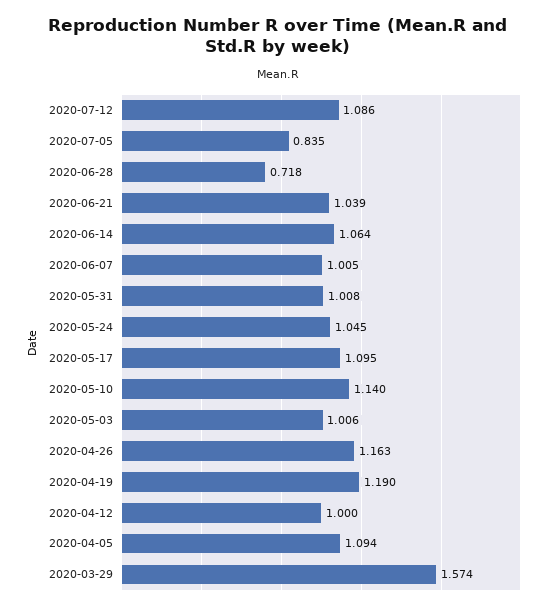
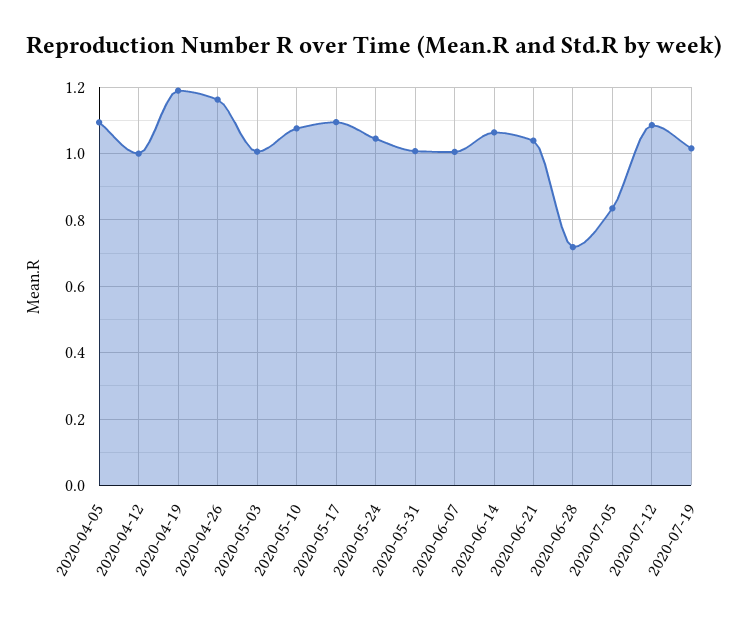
2020-05-10: 1.14 -> 1.08
2020-03-29: 1.574 -> none
2020-07-19: none -> 1.02

